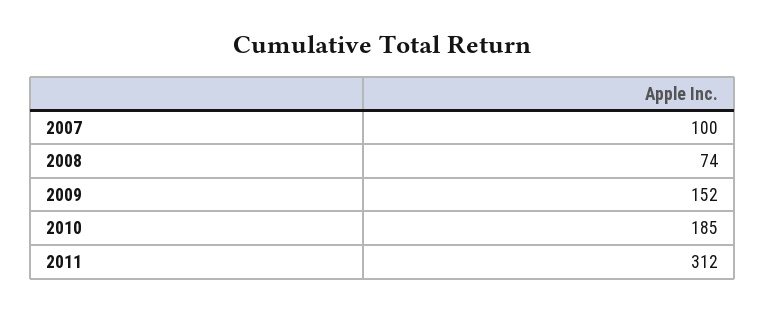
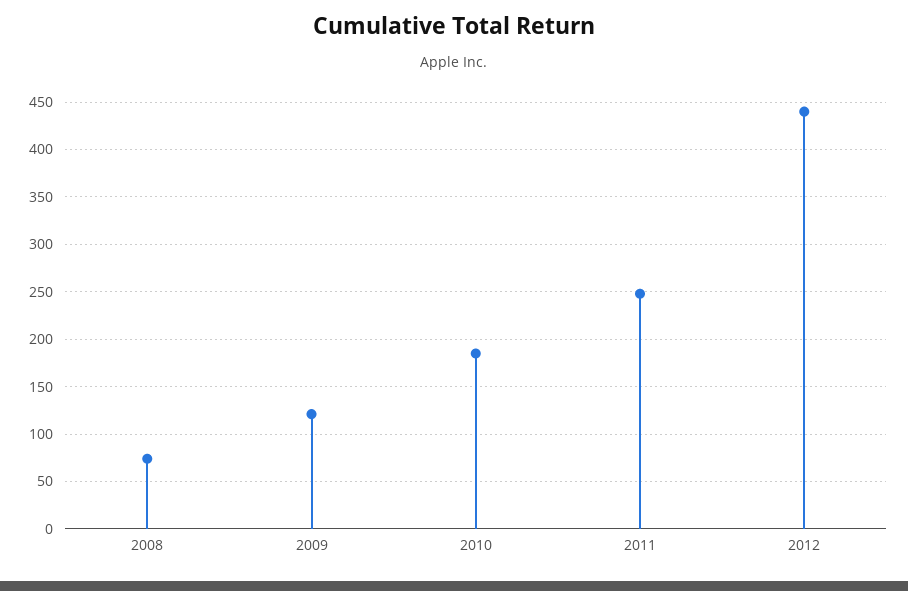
2007: 100 -> none
2009: 152 -> 120
2011: 312 -> 250
2012: none -> 440

